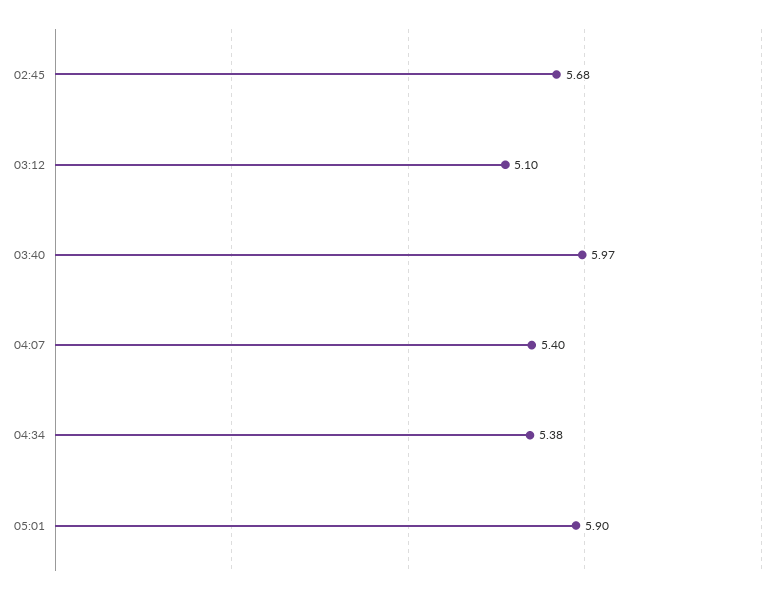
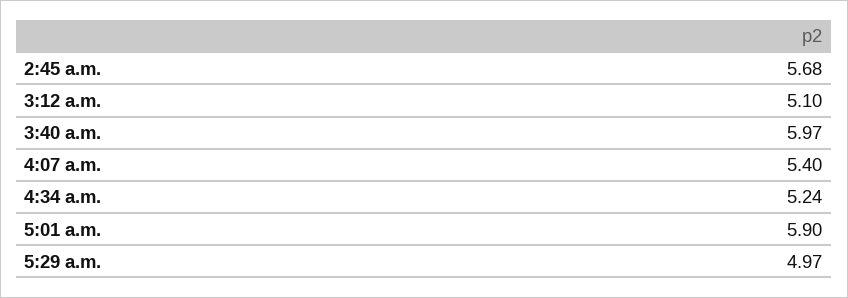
04:34: 5.38 -> 5.24
5:29 a.m.: none -> 4.97

